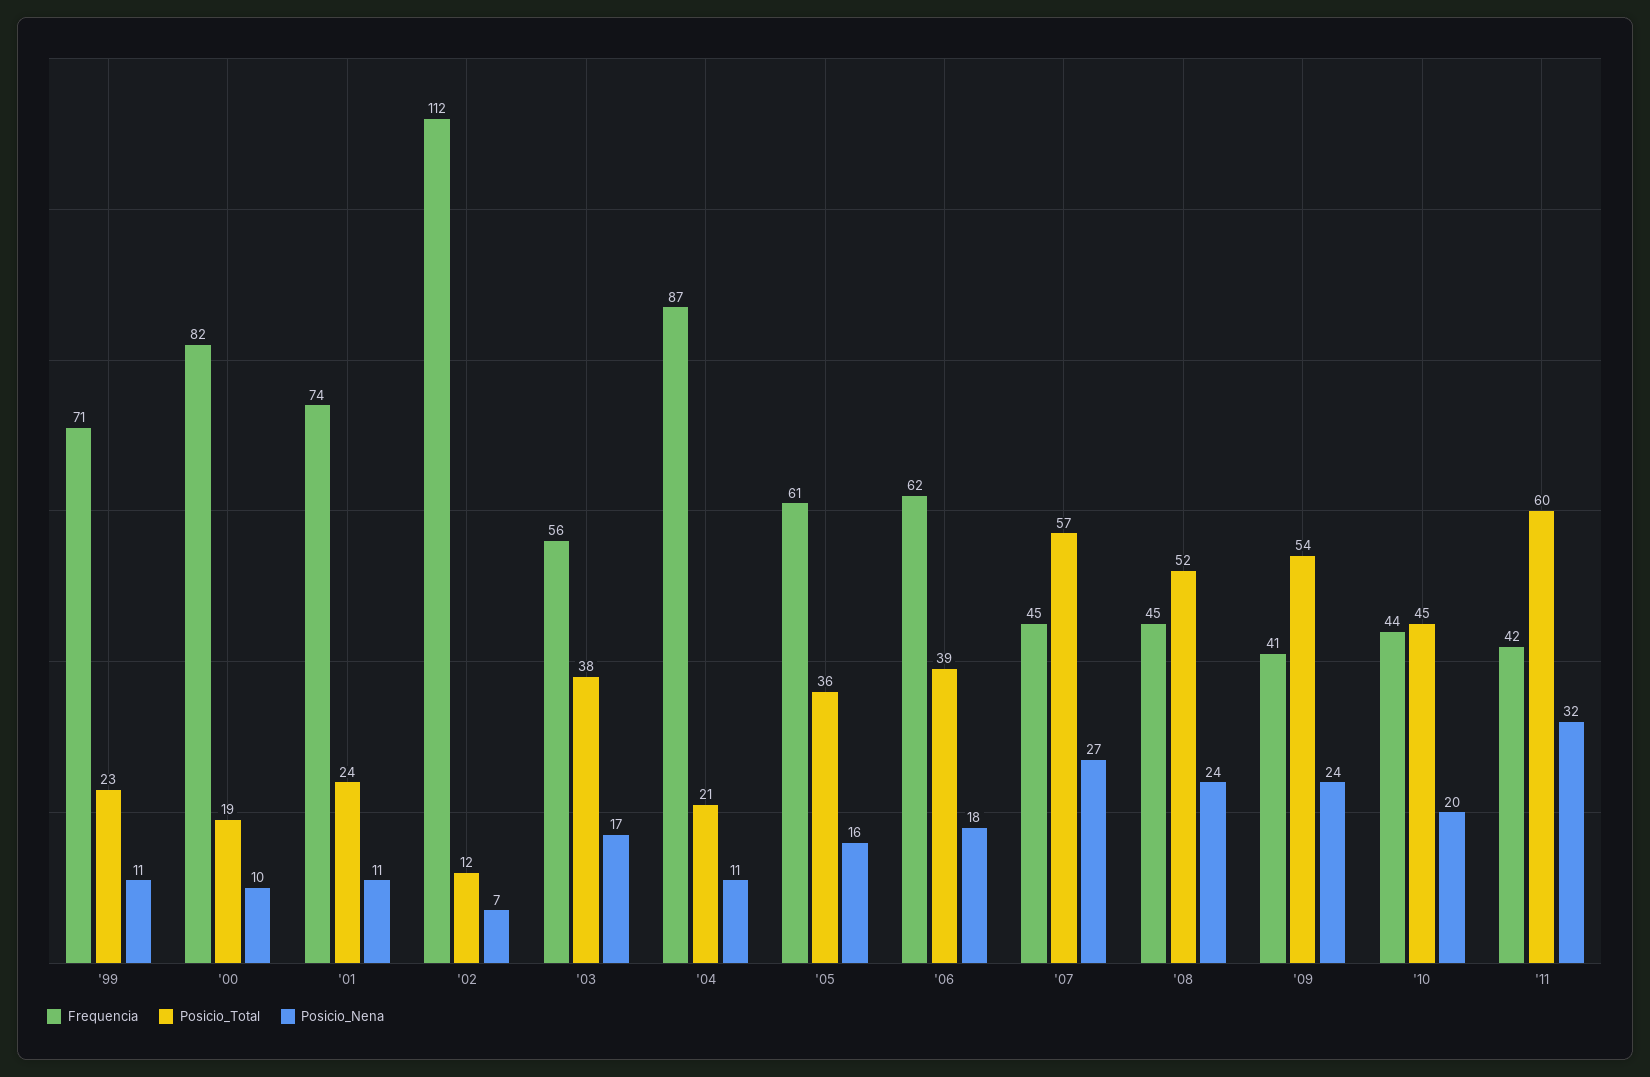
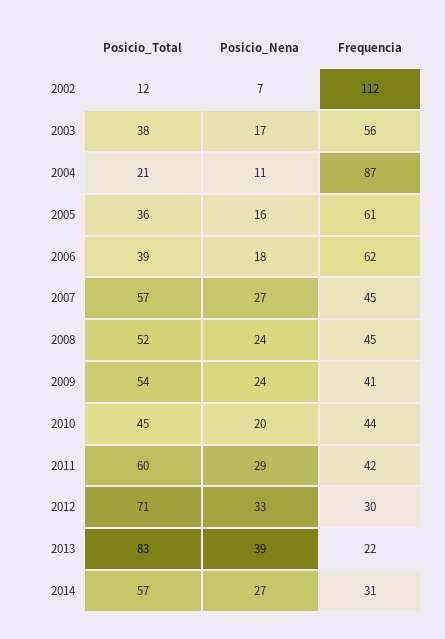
Frequencia, '99: 71 -> none
Posicio_Total, '99: 23 -> none
Posicio_Nena, '99: 11 -> none
Frequencia, '00: 82 -> none
Posicio_Total, '00: 19 -> none
Posicio_Nena, '00: 10 -> none
Frequencia, '01: 74 -> none
Posicio_Total, '01: 24 -> none
Posicio_Nena, '01: 11 -> none
Posicio_Nena, '11: 32 -> 29
Posicio_Total, 2012: none -> 71
Posicio_Nena, 2012: none -> 33
Frequencia, 2012: none -> 30
Posicio_Total, 2013: none -> 83
Posicio_Nena, 2013: none -> 39
Frequencia, 2013: none -> 22
Posicio_Total, 2014: none -> 57
Posicio_Nena, 2014: none -> 27
Frequencia, 2014: none -> 31

